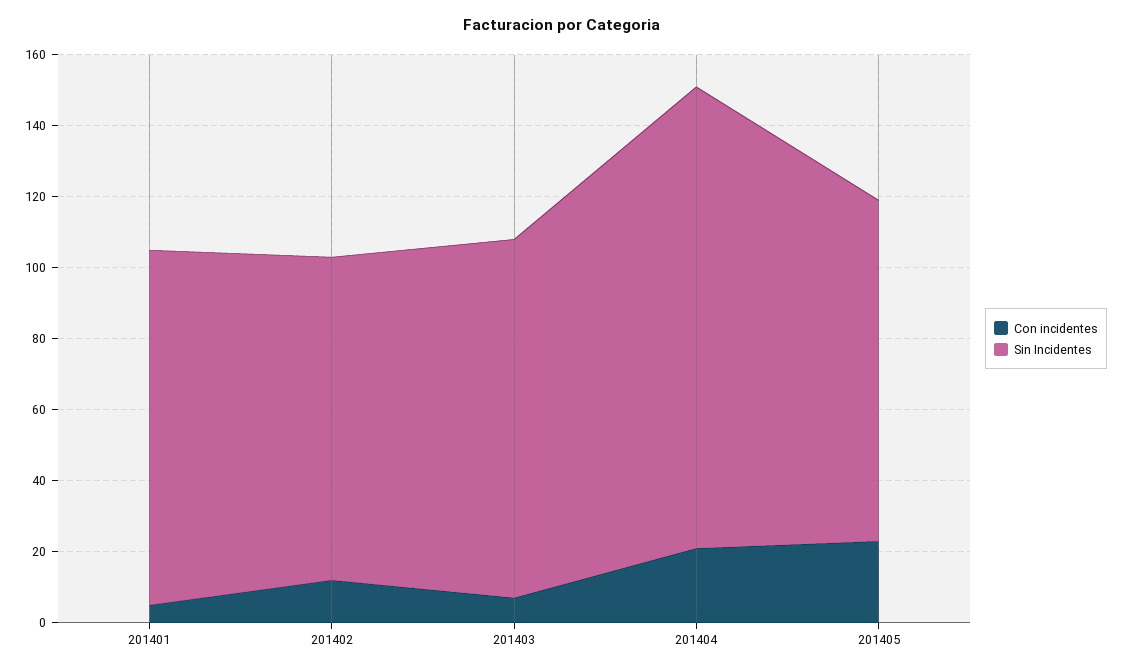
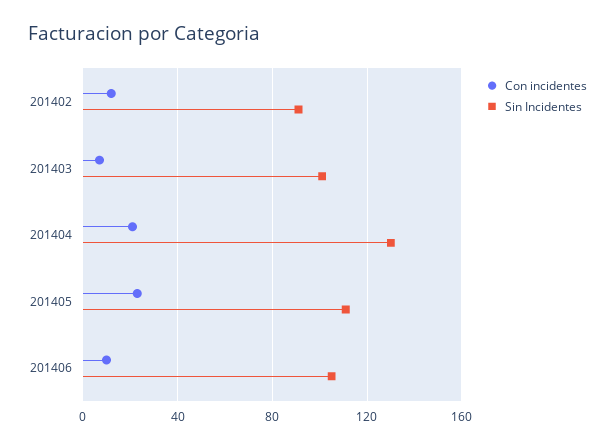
Con incidentes, 201401: 5 -> none
Sin Incidentes, 201401: 100 -> none
Sin Incidentes, 201405: 95 -> 110
Con incidentes, 201406: none -> 10
Sin Incidentes, 201406: none -> 105

